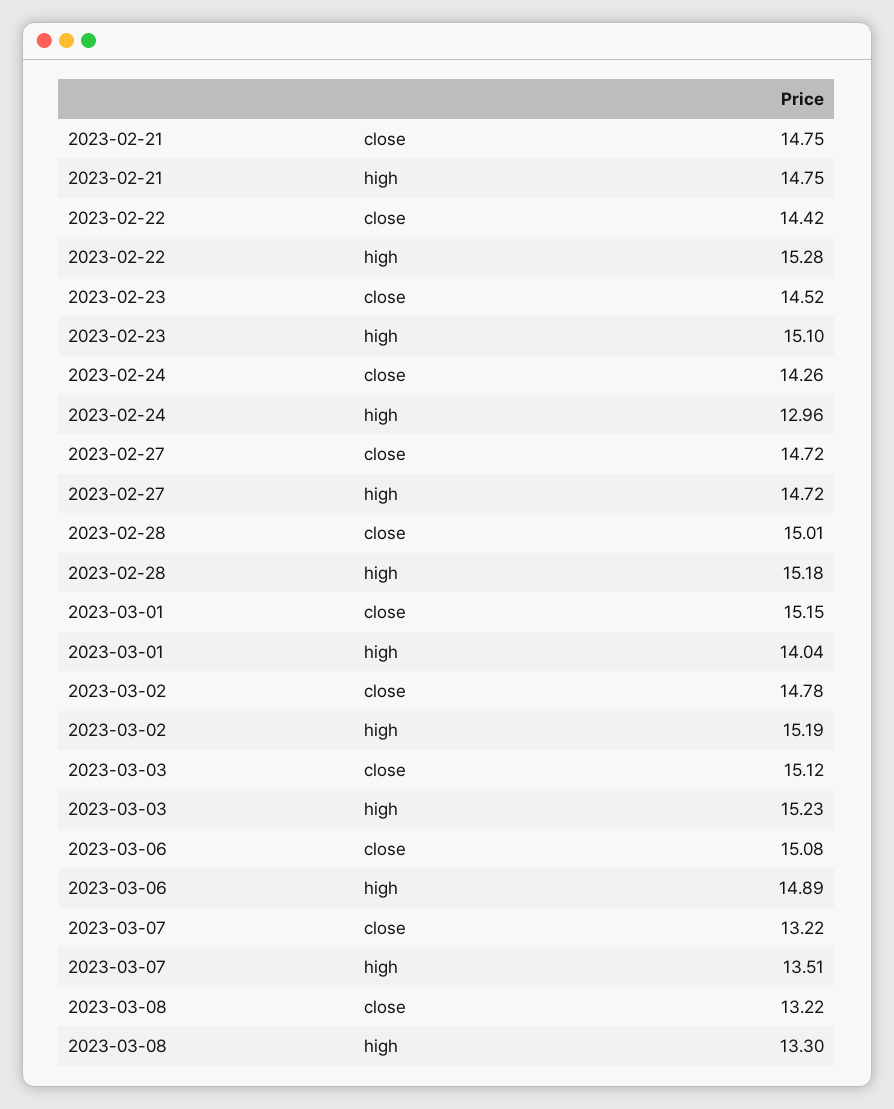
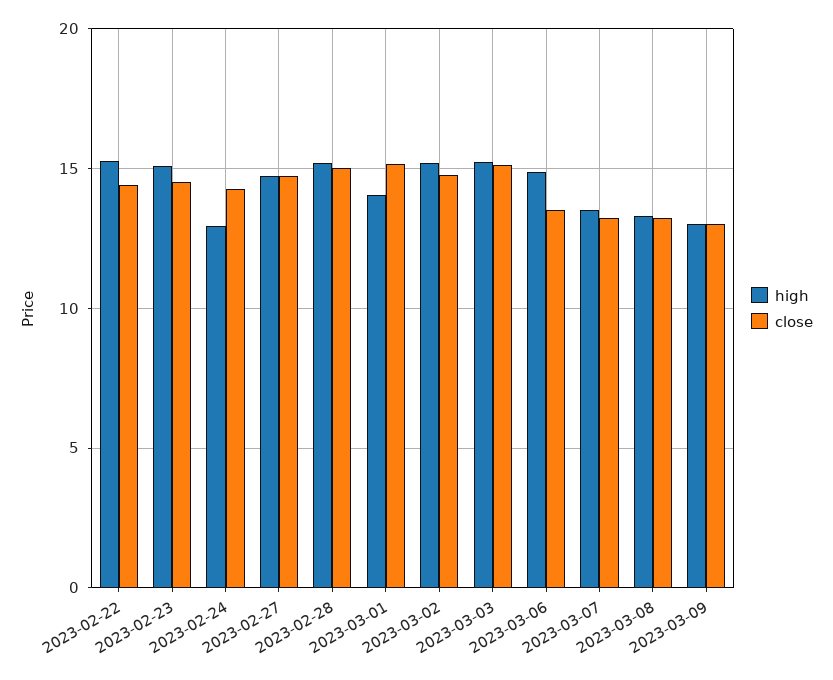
close, 2023-02-21: 14.75 -> none
high, 2023-02-21: 14.75 -> none
close, 2023-03-06: 15.08 -> 13.5
high, 2023-03-09: none -> 13
close, 2023-03-09: none -> 13

